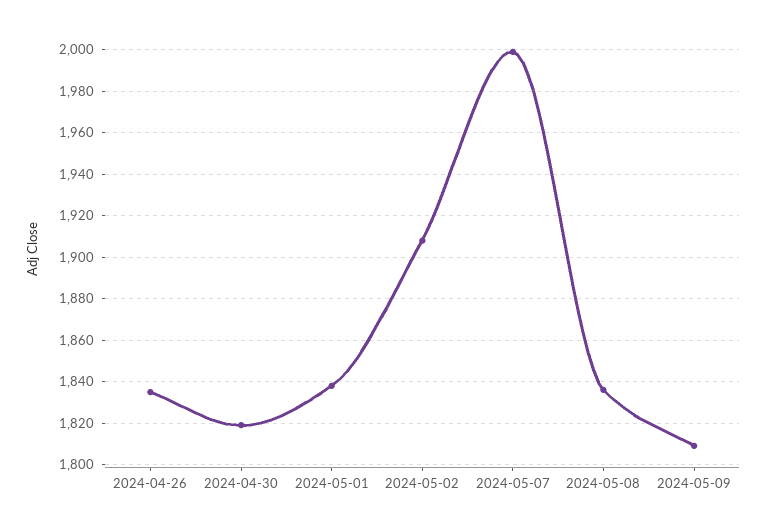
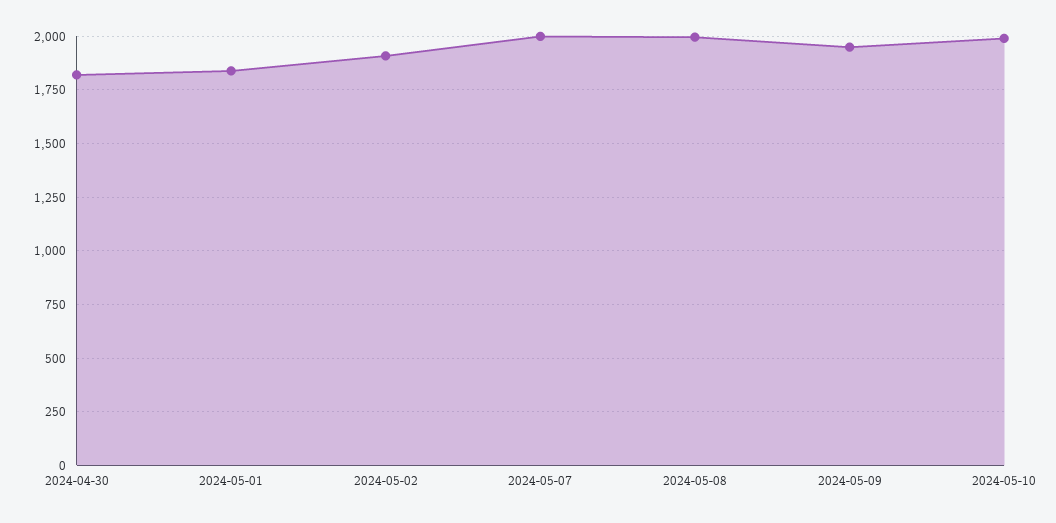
2024-04-26: 1835 -> none
2024-05-08: 1835 -> 2000
2024-05-09: 1810 -> 1950
2024-05-10: none -> 2000

